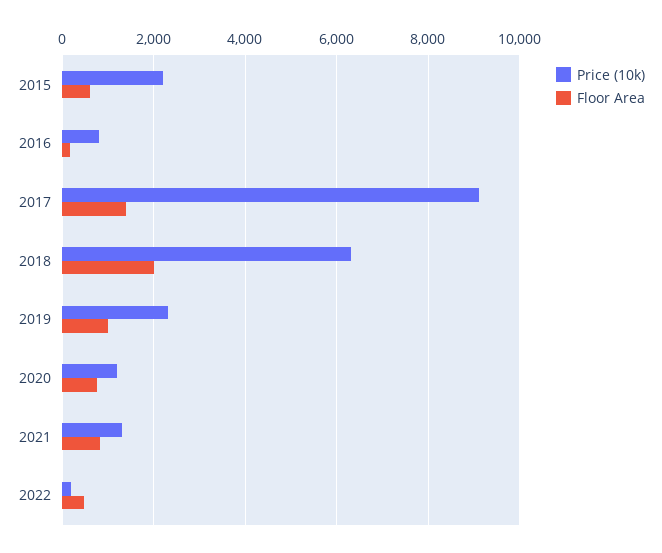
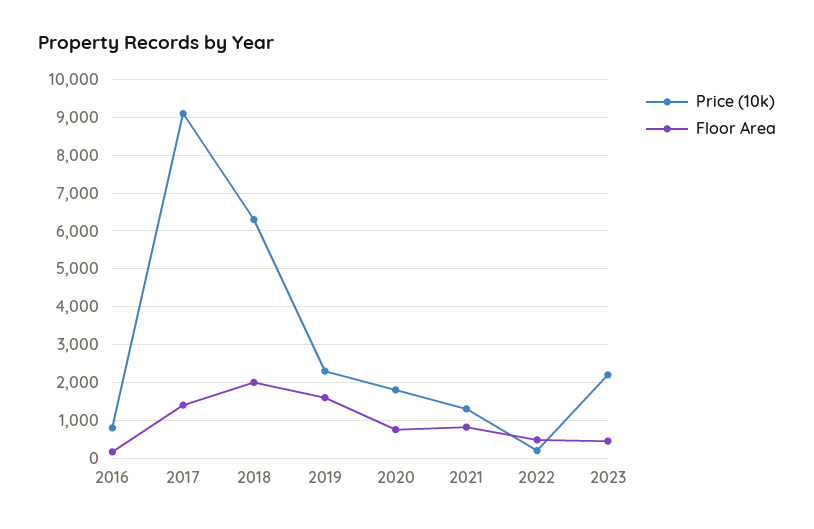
Price (10k), 2015: 2200 -> none
Floor Area, 2015: 600 -> none
Floor Area, 2019: 1000 -> 1600
Price (10k), 2020: 1200 -> 1800
Price (10k), 2023: none -> 2200
Floor Area, 2023: none -> 400

